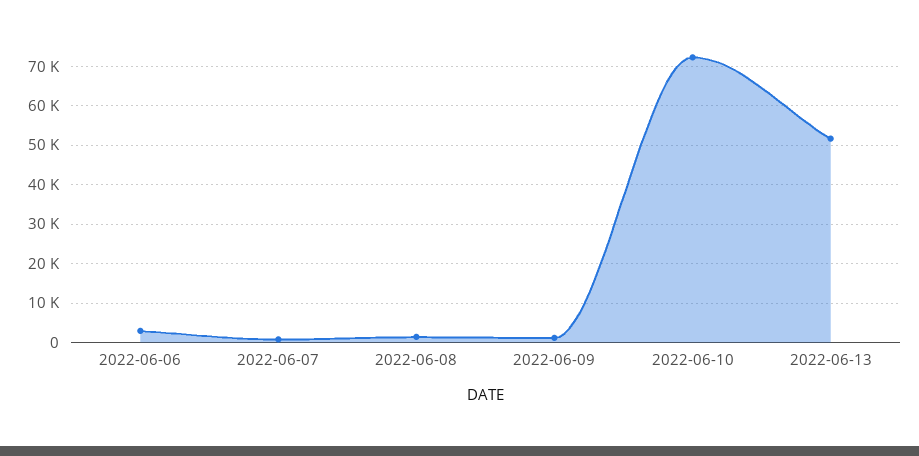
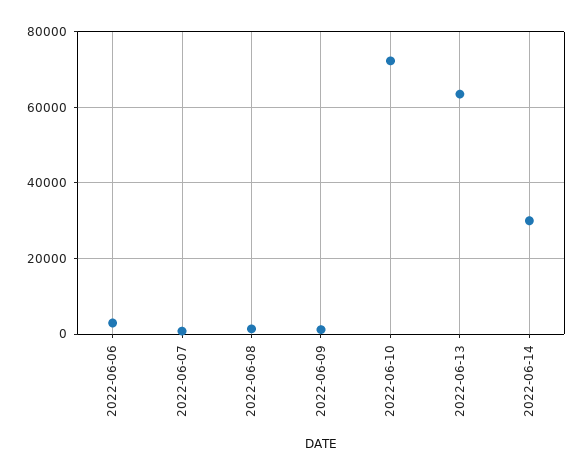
2022-06-13: 52000 -> 64000
2022-06-14: none -> 30000

